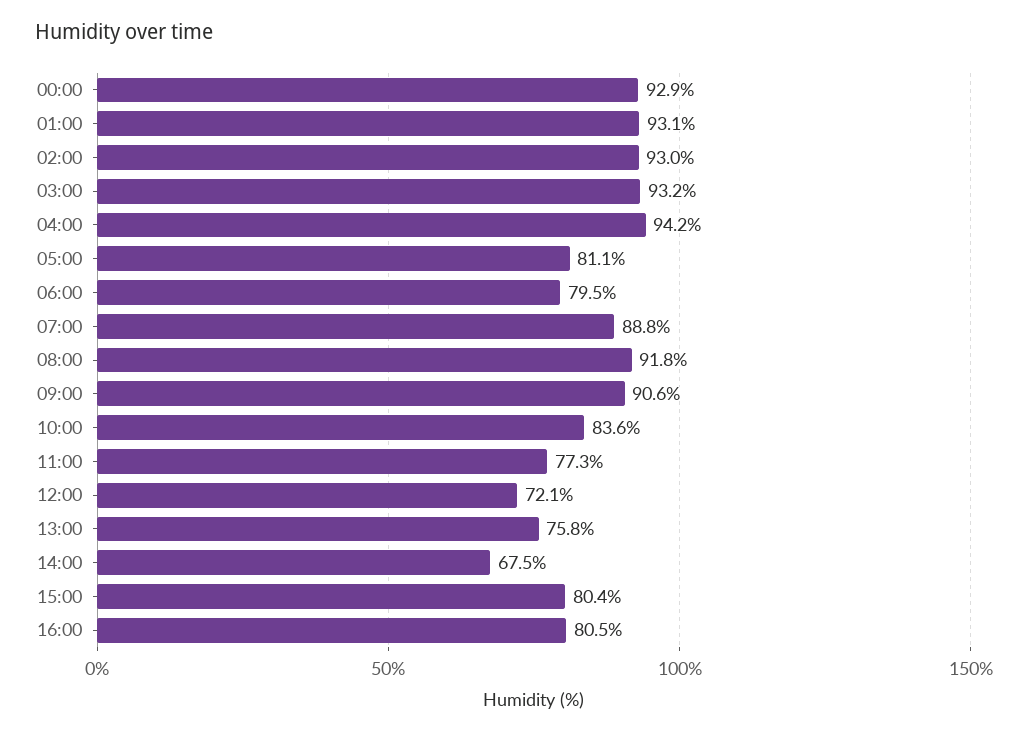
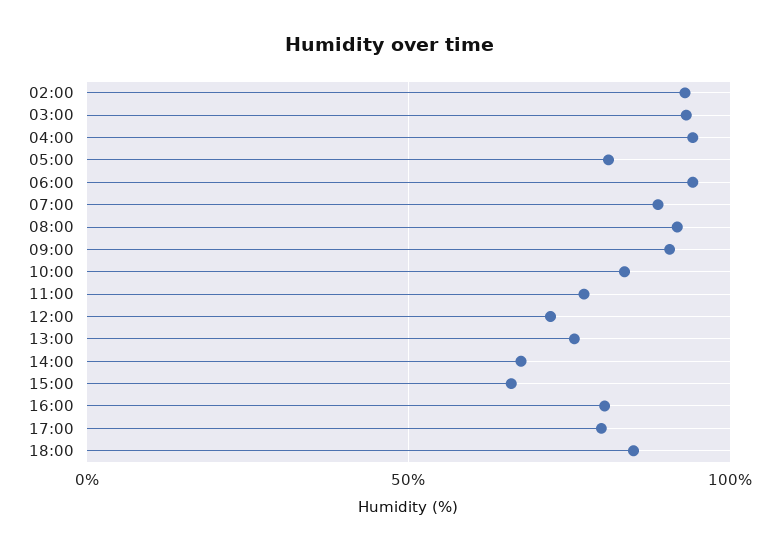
00:00: 92.9 -> none
01:00: 93.1 -> none
06:00: 79.5 -> 95
15:00: 80.4 -> 65
17:00: none -> 80
18:00: none -> 85

